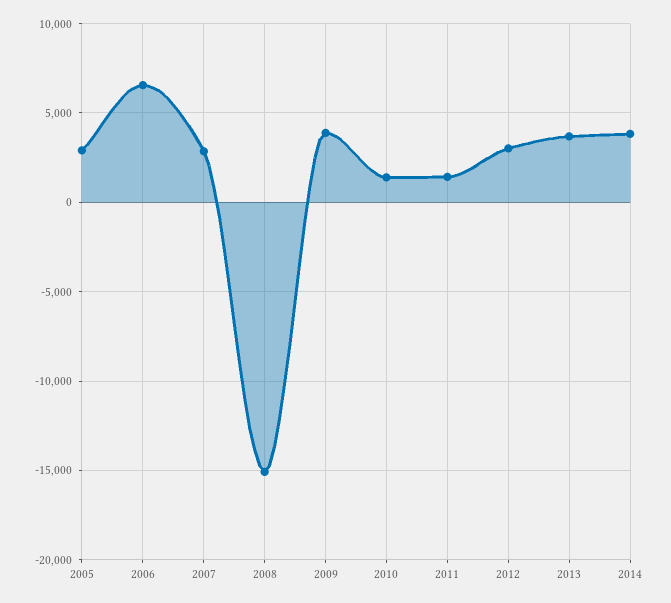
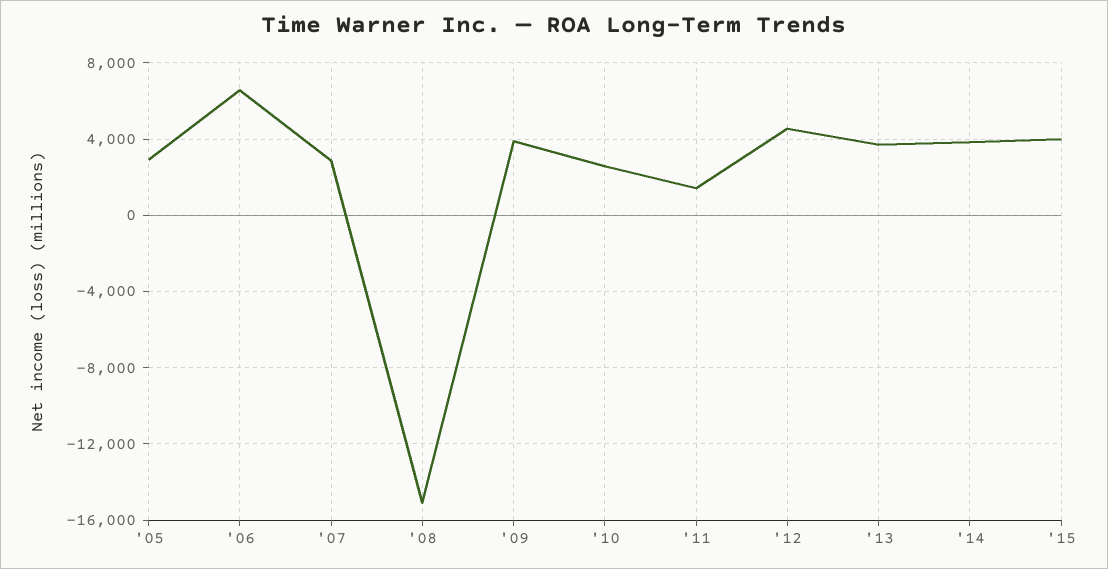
2010: 1500 -> 2500
2012: 3000 -> 4500
'15: none -> 4000

